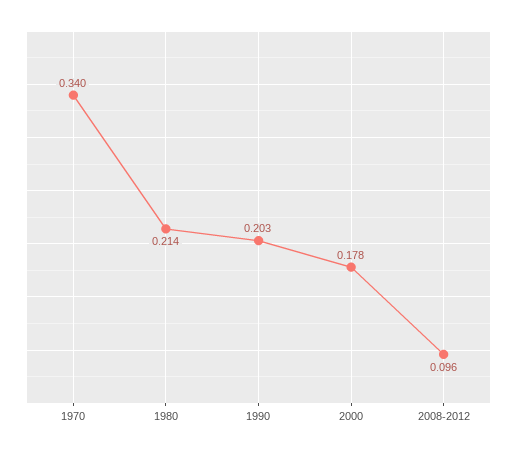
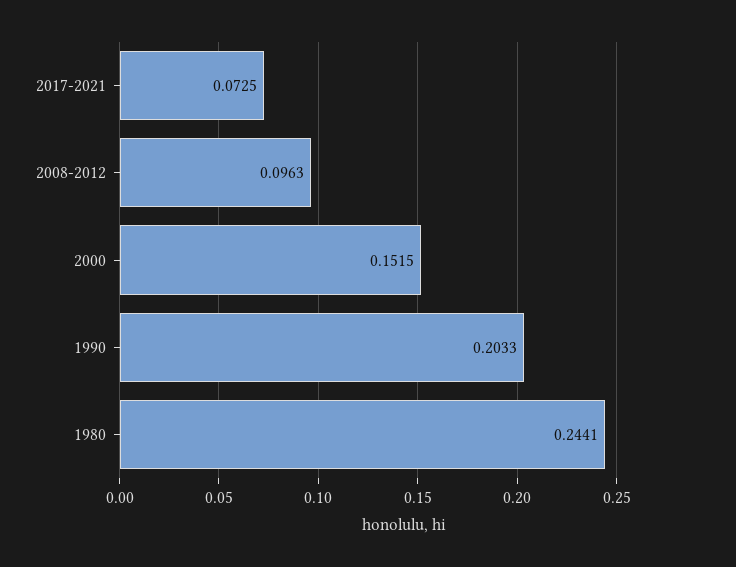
1970: 0.34 -> none
1980: 0.214 -> 0.2441
2000: 0.178 -> 0.1515
2017-2021: none -> 0.0725

